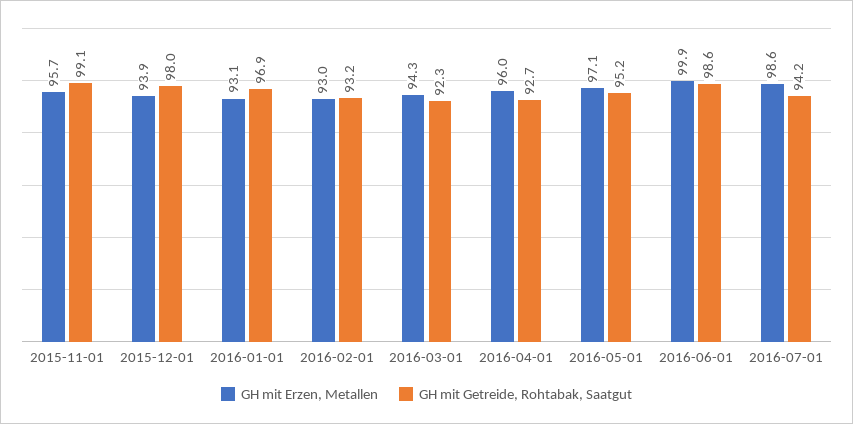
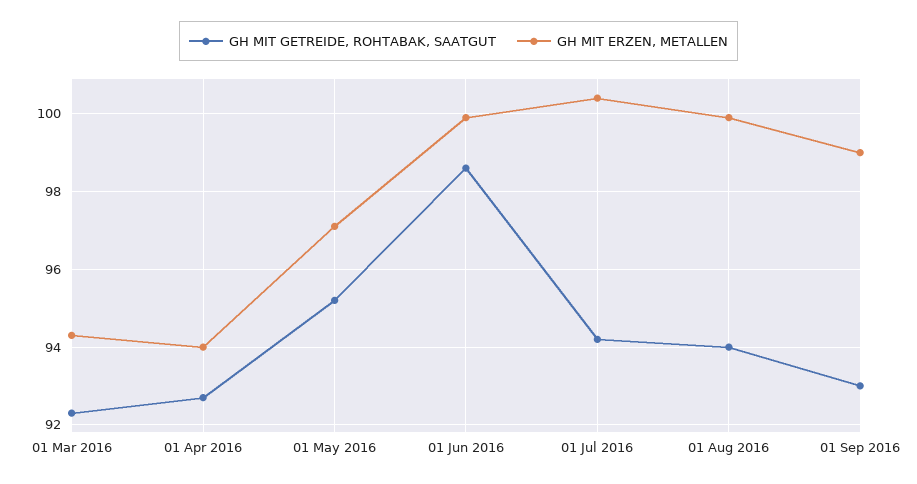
GH mit Erzen, Metallen, 2015-11-01: 95.7 -> none
GH mit Getreide, Rohtabak, Saatgut, 2015-11-01: 99.1 -> none
GH mit Erzen, Metallen, 2015-12-01: 93.9 -> none
GH mit Getreide, Rohtabak, Saatgut, 2015-12-01: 98 -> none
GH mit Erzen, Metallen, 2016-01-01: 93.1 -> none
GH mit Getreide, Rohtabak, Saatgut, 2016-01-01: 96.9 -> none
GH mit Erzen, Metallen, 2016-02-01: 93 -> none
GH mit Getreide, Rohtabak, Saatgut, 2016-02-01: 93.2 -> none
GH mit Erzen, Metallen, 2016-04-01: 96 -> 94
GH mit Erzen, Metallen, 2016-07-01: 98.6 -> 100.5
GH mit Getreide, Rohtabak, Saatgut, 01 Aug 2016: none -> 94
GH mit Erzen, Metallen, 01 Aug 2016: none -> 100
GH mit Getreide, Rohtabak, Saatgut, 01 Sep 2016: none -> 93
GH mit Erzen, Metallen, 01 Sep 2016: none -> 99

